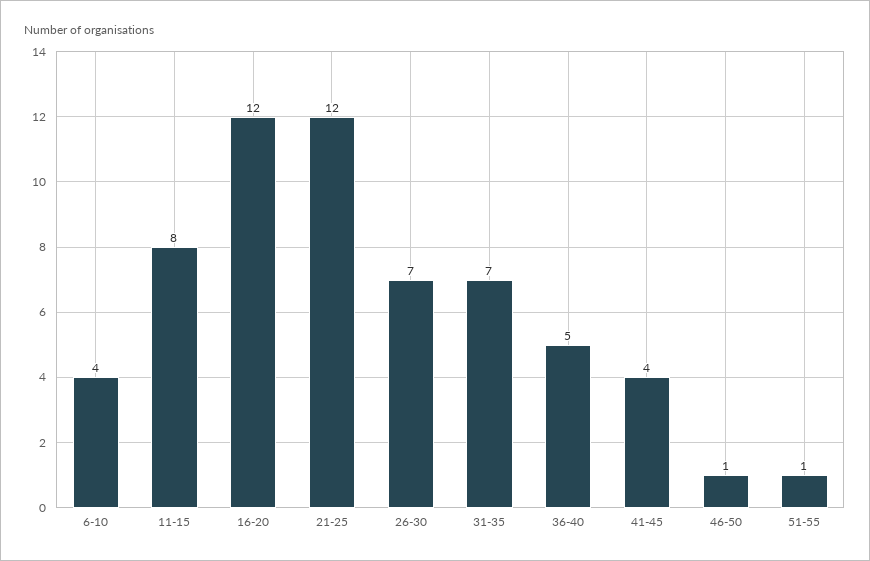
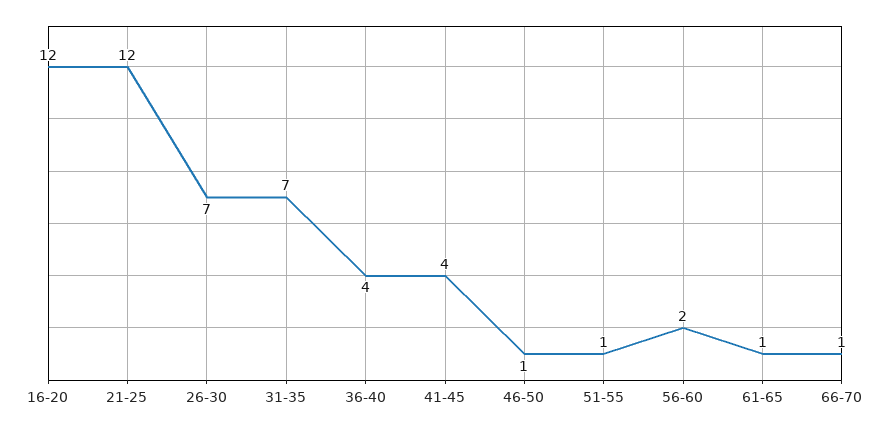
6-10: 4 -> none
11-15: 8 -> none
36-40: 5 -> 4
56-60: none -> 2
61-65: none -> 1
66-70: none -> 1

